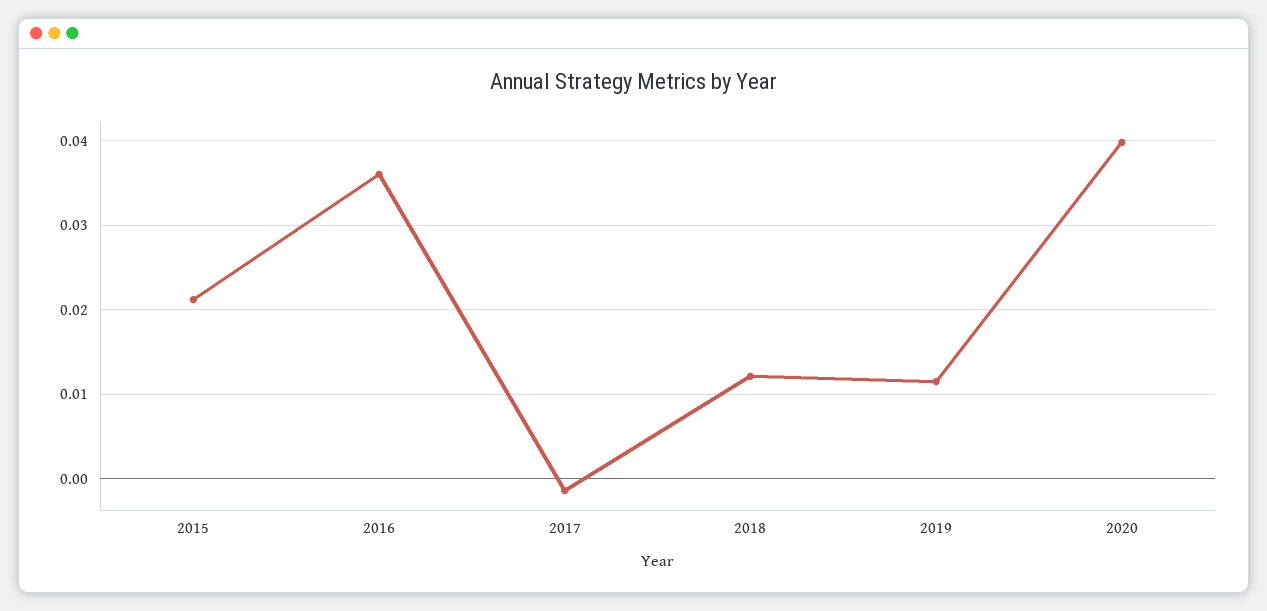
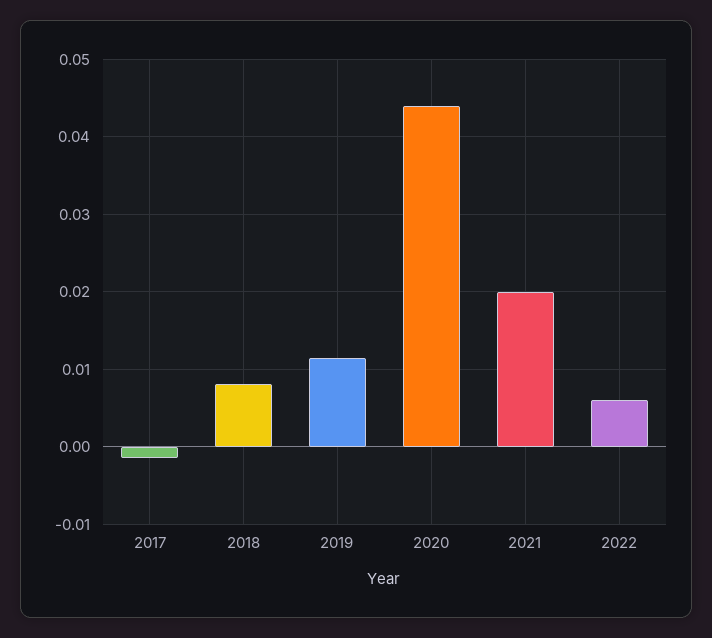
2015: 0.021 -> none
2016: 0.036 -> none
2018: 0.012 -> 0.008
2020: 0.04 -> 0.044
2021: none -> 0.02
2022: none -> 0.006

